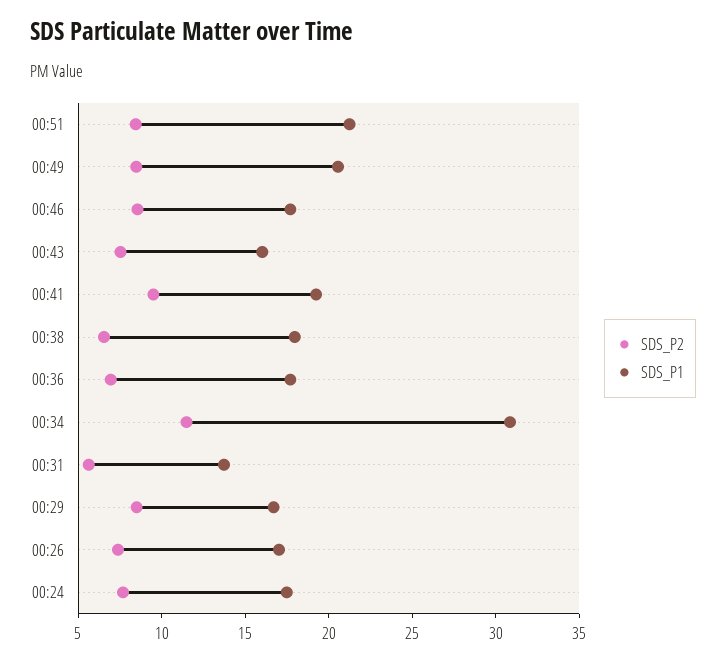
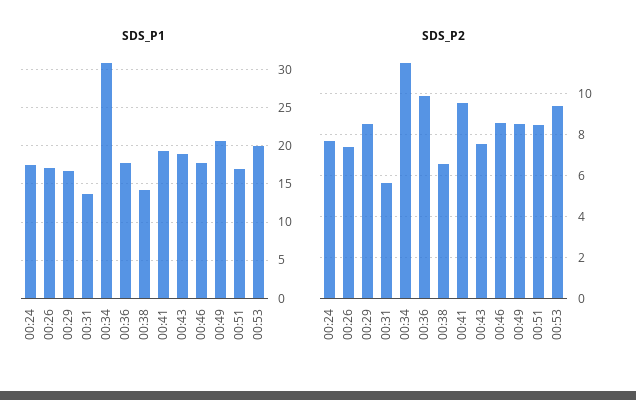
SDS_P1, 00:51: 21 -> 17
SDS_P1, 00:43: 16 -> 19
SDS_P1, 00:38: 18 -> 14
SDS_P2, 00:36: 7 -> 10
SDS_P1, 00:53: none -> 20
SDS_P2, 00:53: none -> 9.5

